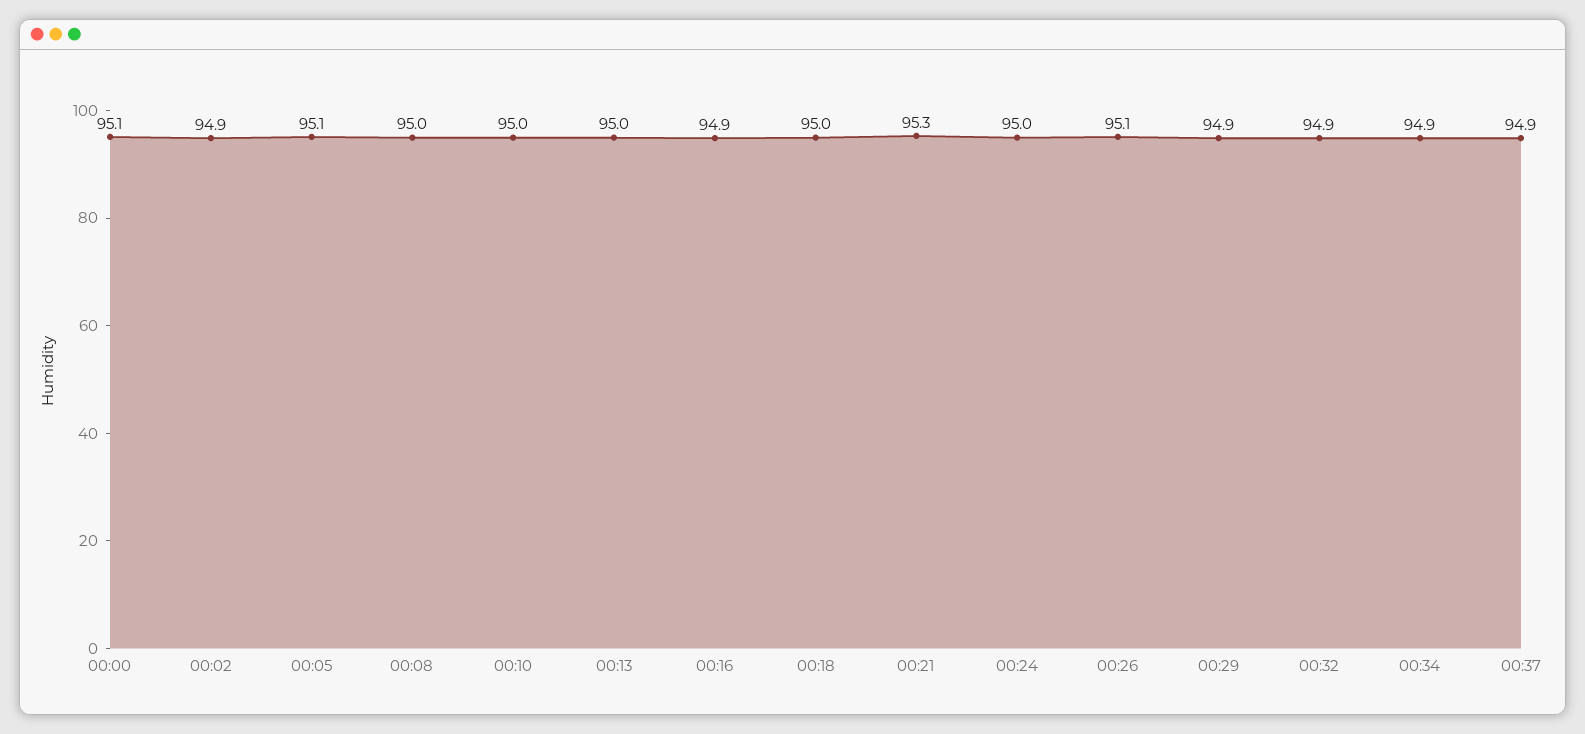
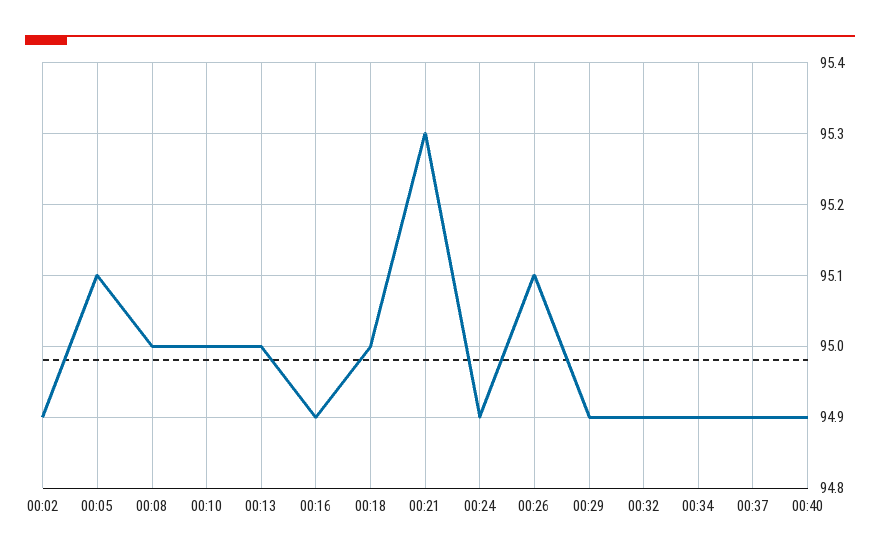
00:00: 95.1 -> none
00:24: 95 -> 94.9
00:40: none -> 94.9

